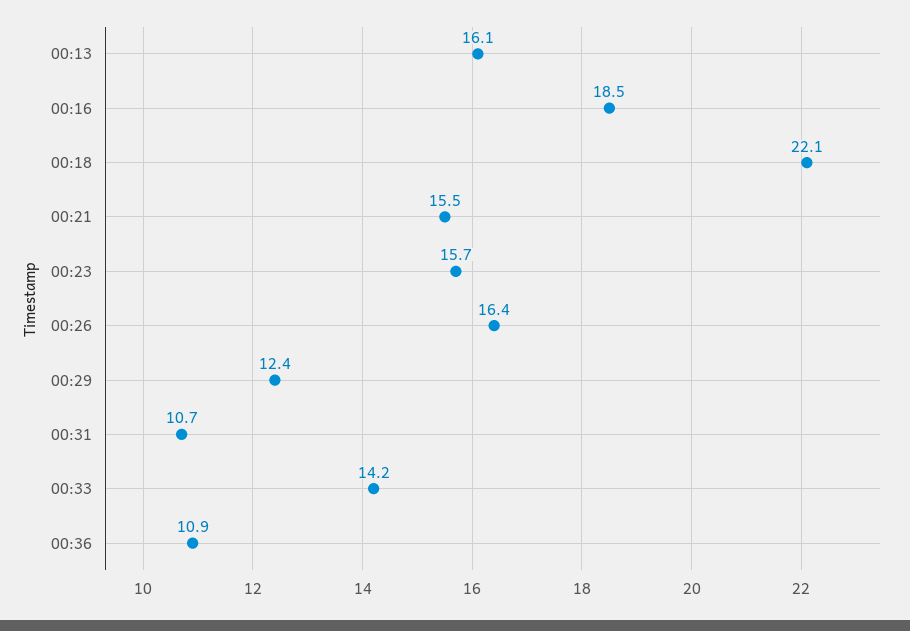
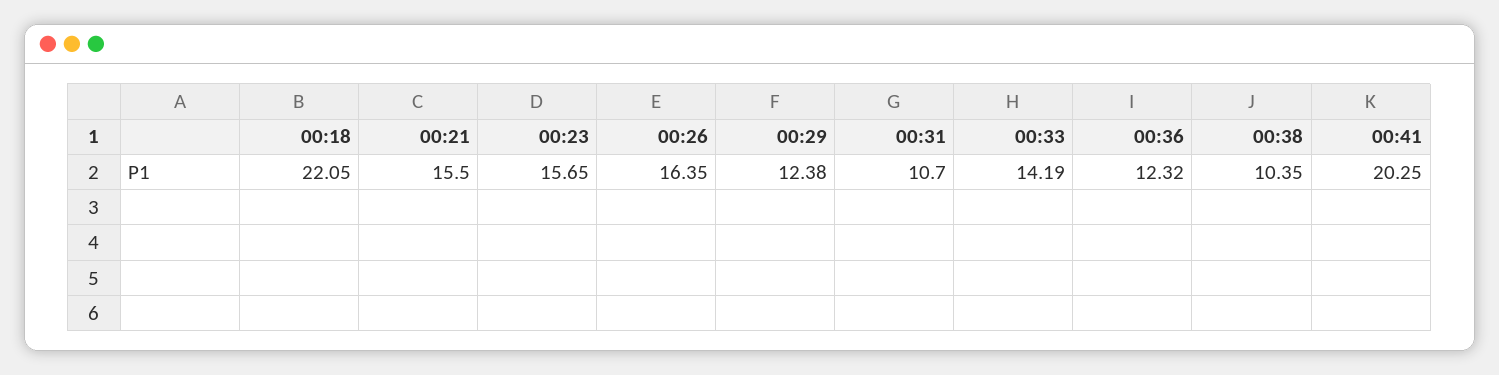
00:13: 16.1 -> none
00:16: 18.5 -> none
00:36: 10.9 -> 12.32
00:38: none -> 10.35
00:41: none -> 20.25

